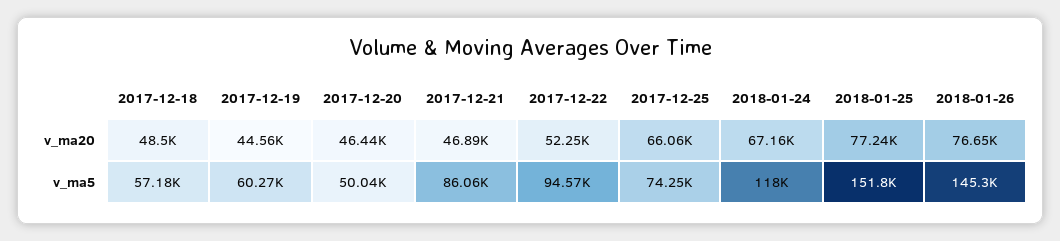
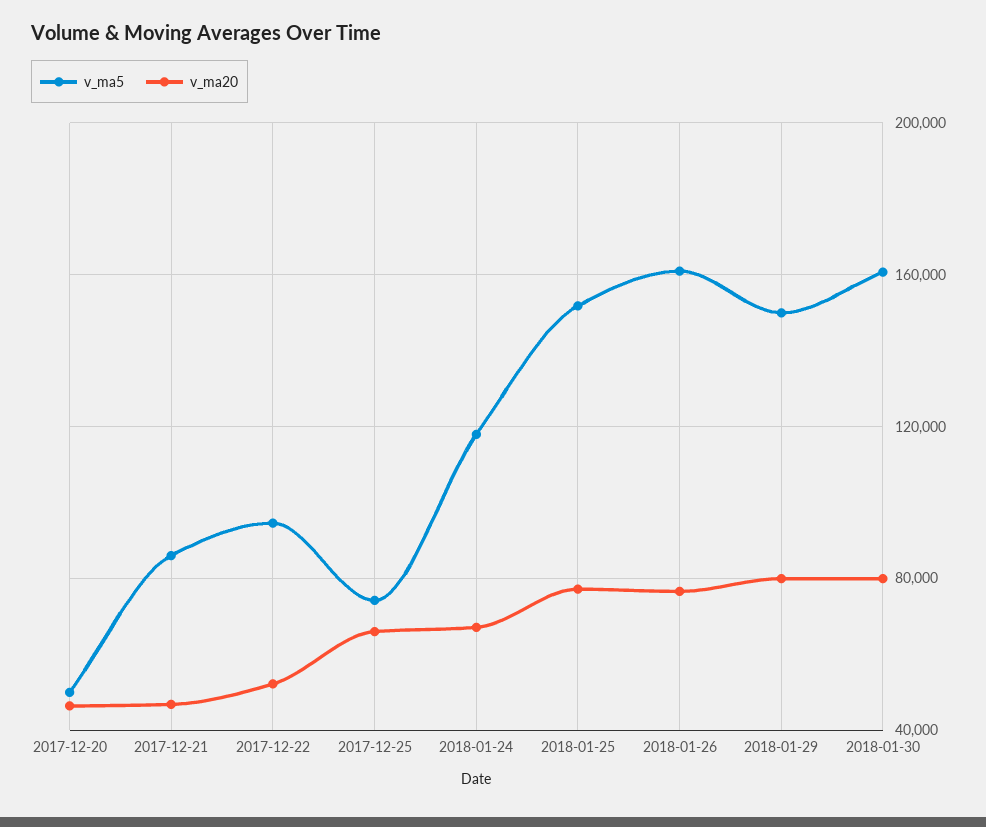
v_ma20, 2017-12-18: 48500 -> none
v_ma20, 2017-12-19: 44560 -> none
v_ma5, 2017-12-18: 57180 -> none
v_ma5, 2017-12-19: 60270 -> none
v_ma5, 2018-01-26: 145300 -> 160000
v_ma5, 2018-01-29: none -> 150000
v_ma20, 2018-01-29: none -> 80000
v_ma5, 2018-01-30: none -> 160000
v_ma20, 2018-01-30: none -> 80000

